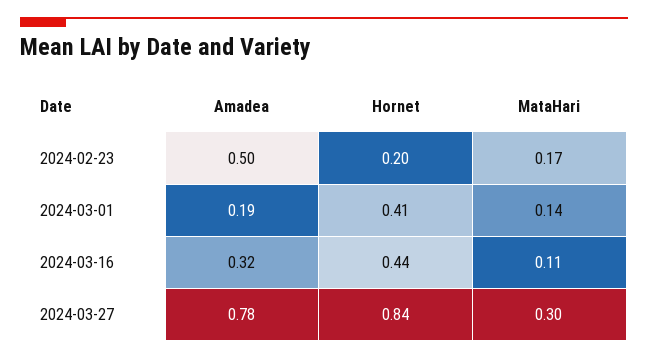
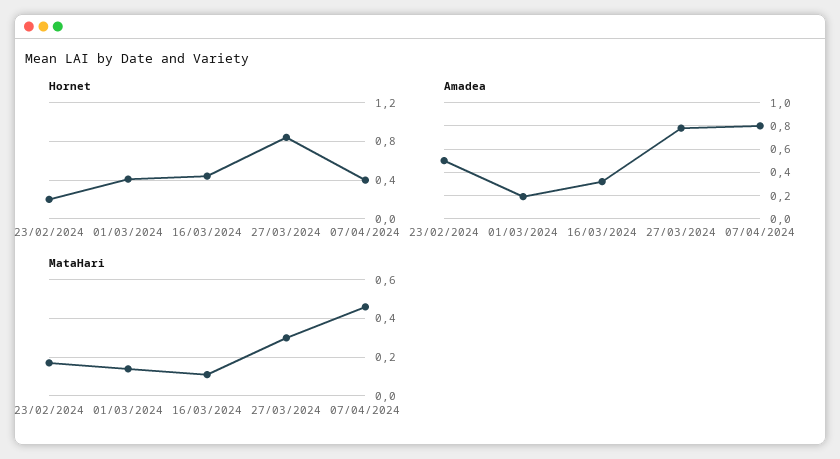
Hornet, 07/04/2024: none -> 0.4
Amadea, 07/04/2024: none -> 0.8
MataHari, 07/04/2024: none -> 0.45

